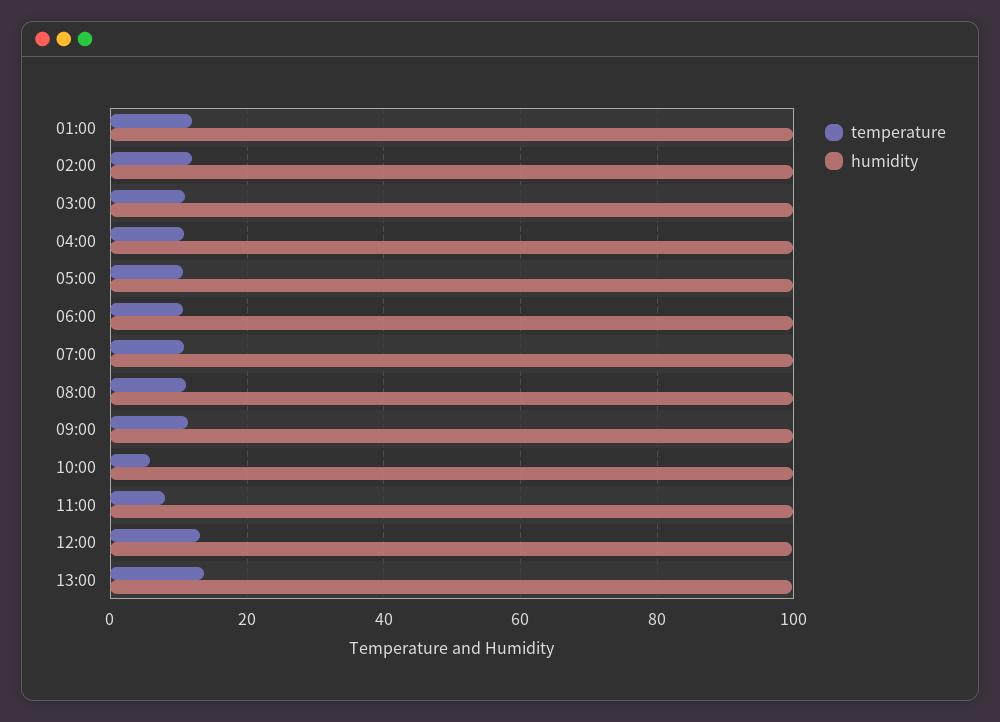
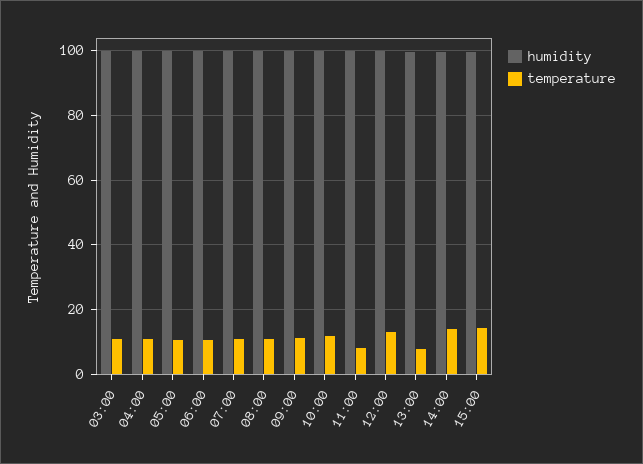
temperature, 01:00: 12 -> none
humidity, 01:00: 100 -> none
temperature, 02:00: 12 -> none
humidity, 02:00: 100 -> none
temperature, 10:00: 6 -> 12
temperature, 13:00: 14 -> 8
humidity, 14:00: none -> 100
temperature, 14:00: none -> 14
humidity, 15:00: none -> 100
temperature, 15:00: none -> 14

